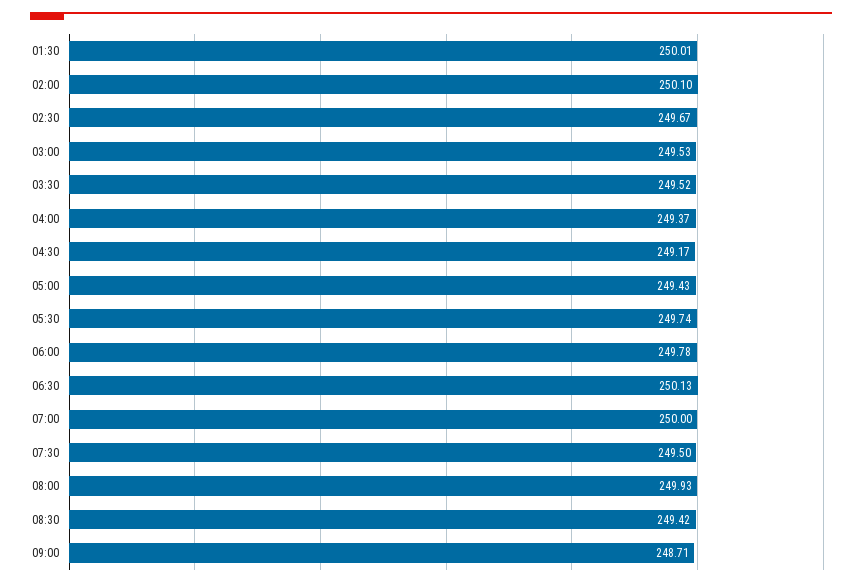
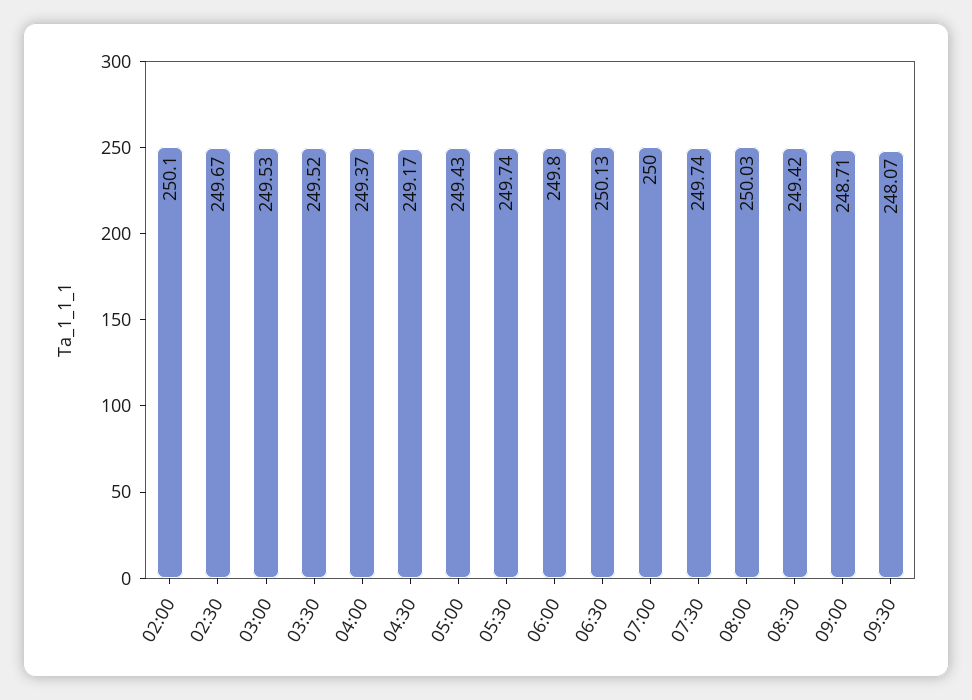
01:30: 250.01 -> none
06:00: 249.78 -> 249.8
07:30: 249.5 -> 249.74
08:00: 249.93 -> 250.03
09:30: none -> 248.07

